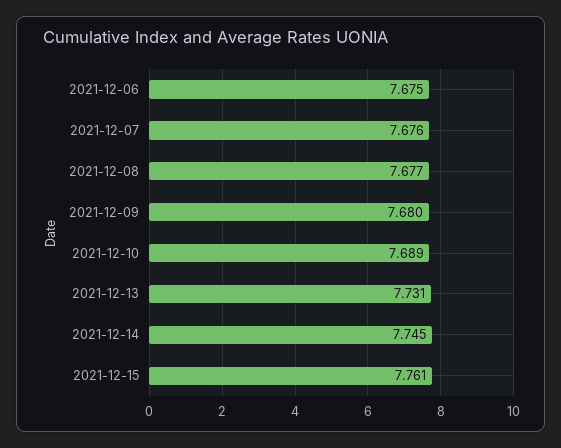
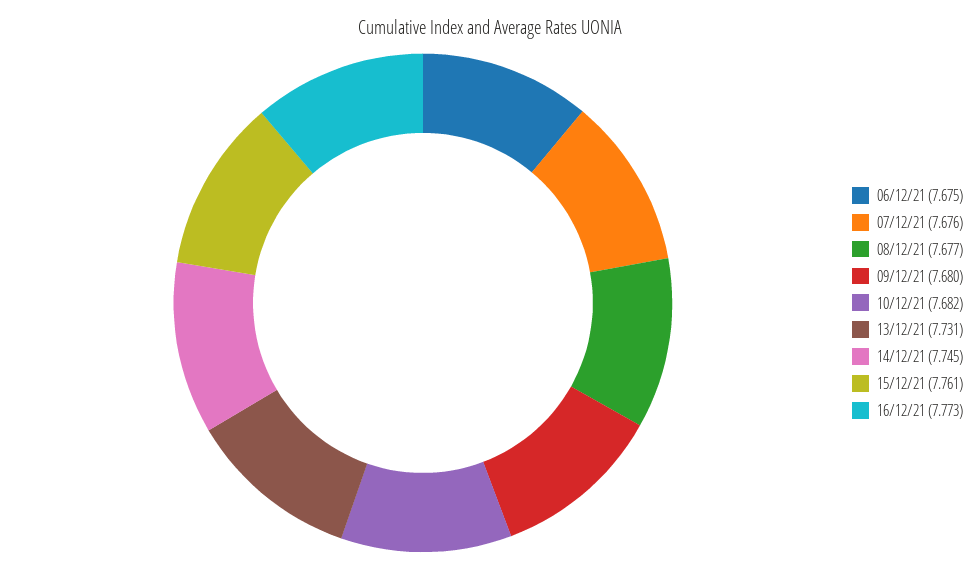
2021-12-10: 7.689 -> 7.682
16/12/21: none -> 7.773

